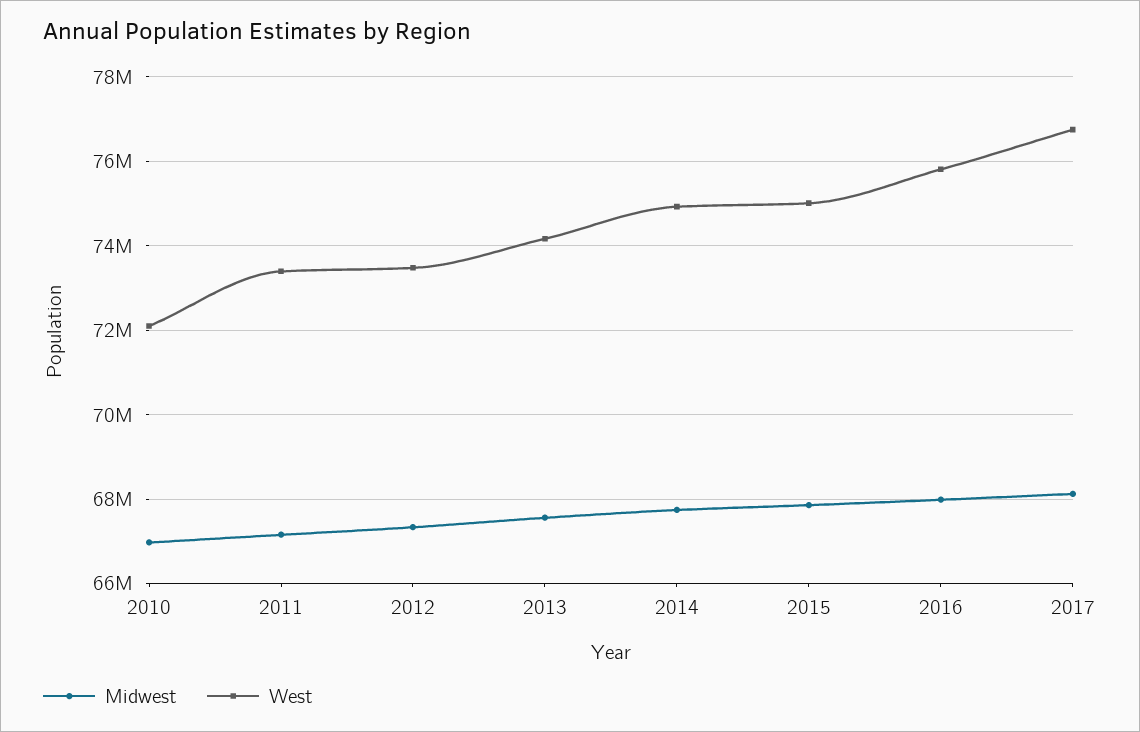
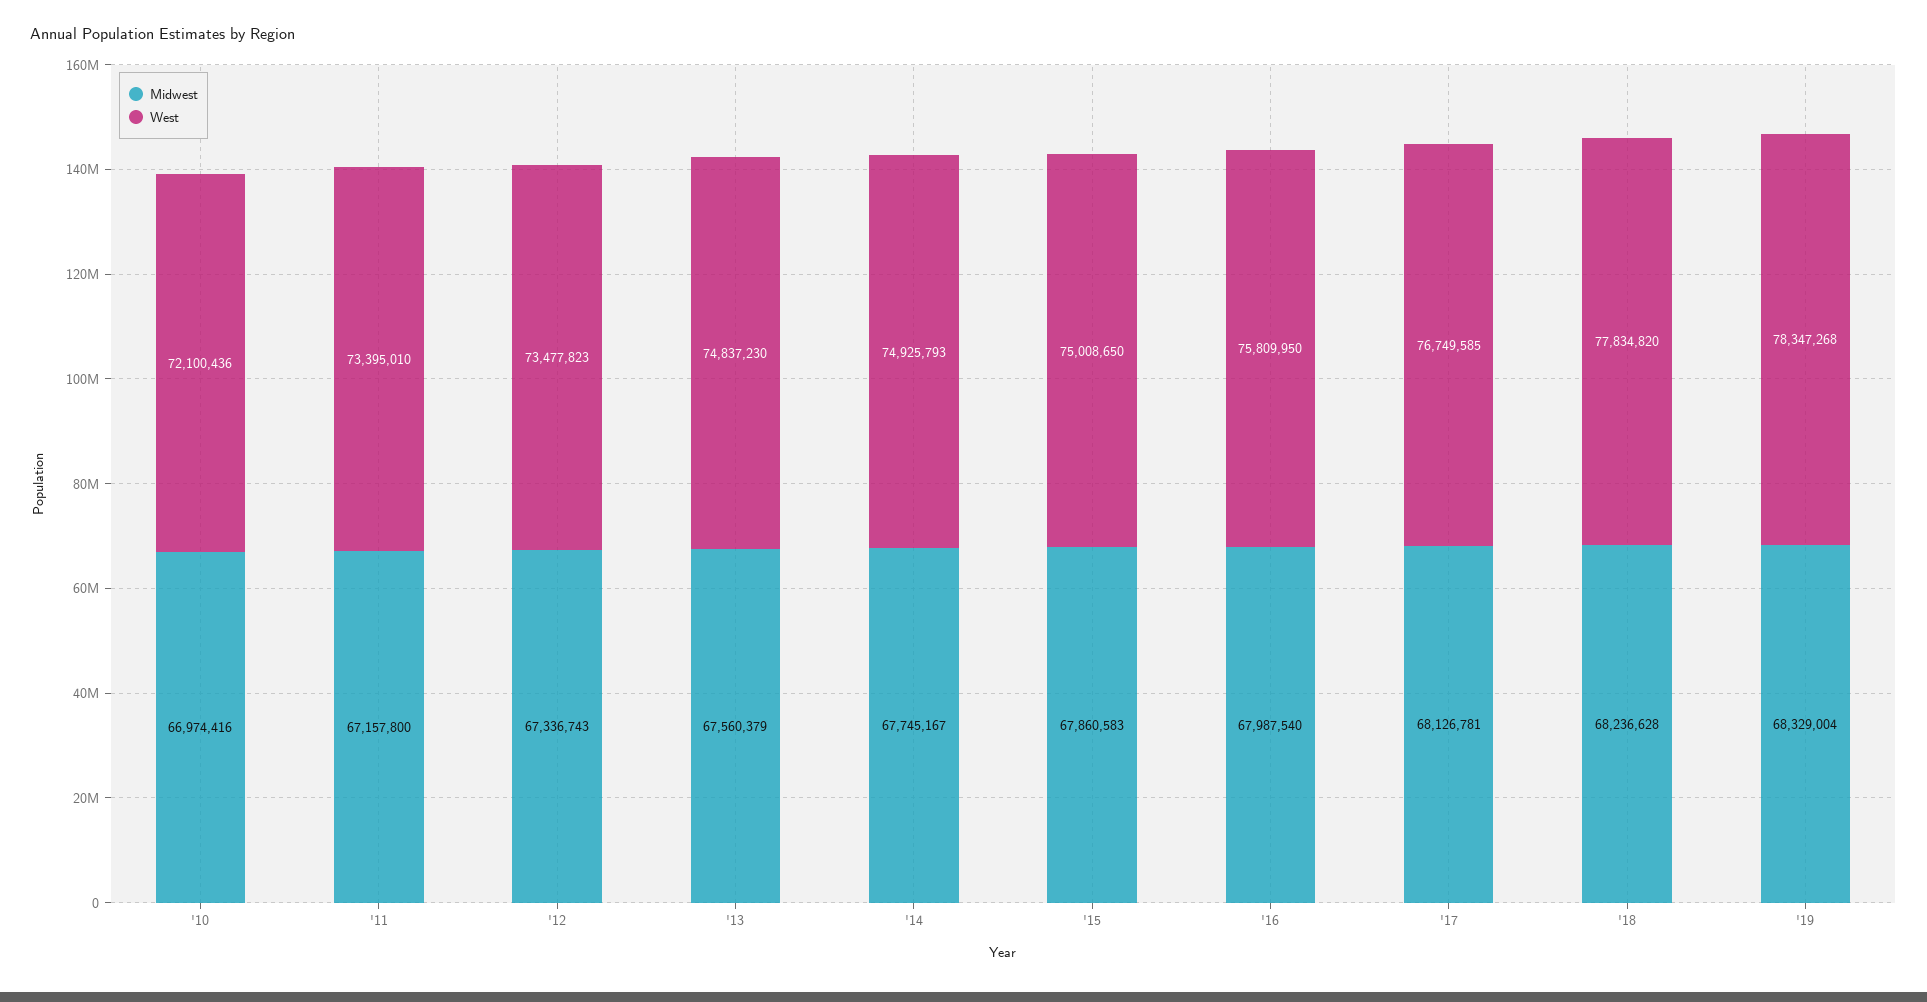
West, 2013: 74200000 -> 74837230
Midwest, '18: none -> 68236628
West, '18: none -> 77834820
Midwest, '19: none -> 68329004
West, '19: none -> 78347268

